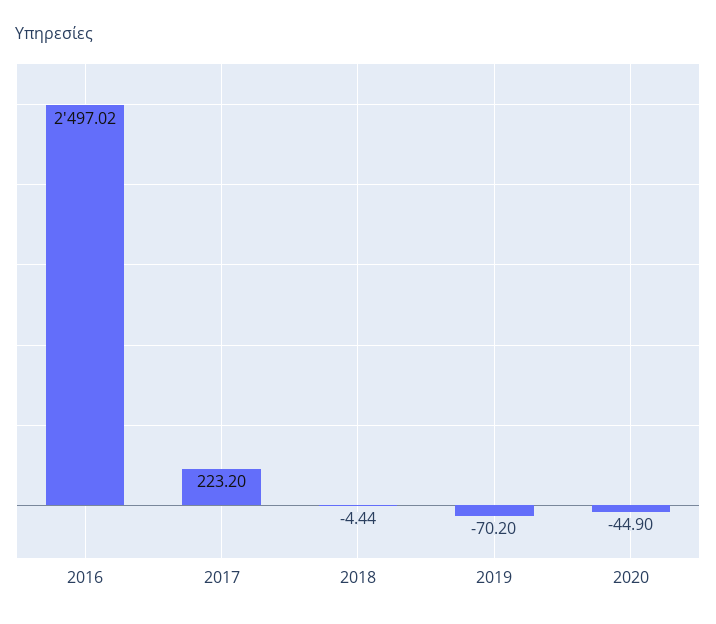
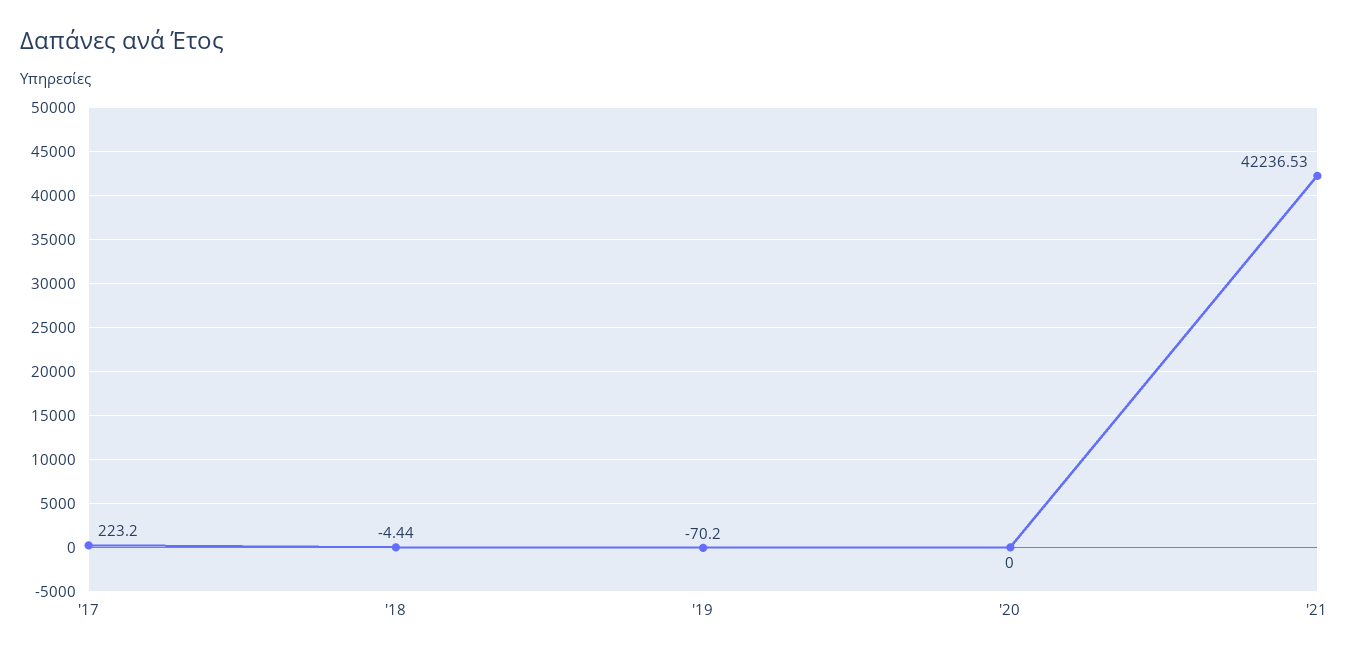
2016: 2497.02 -> none
2020: -44.9 -> 0
'21: none -> 42236.53

